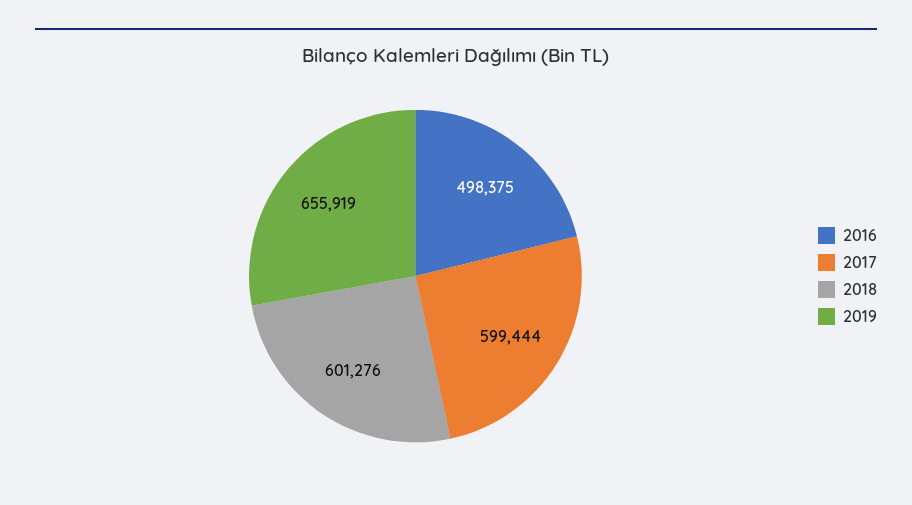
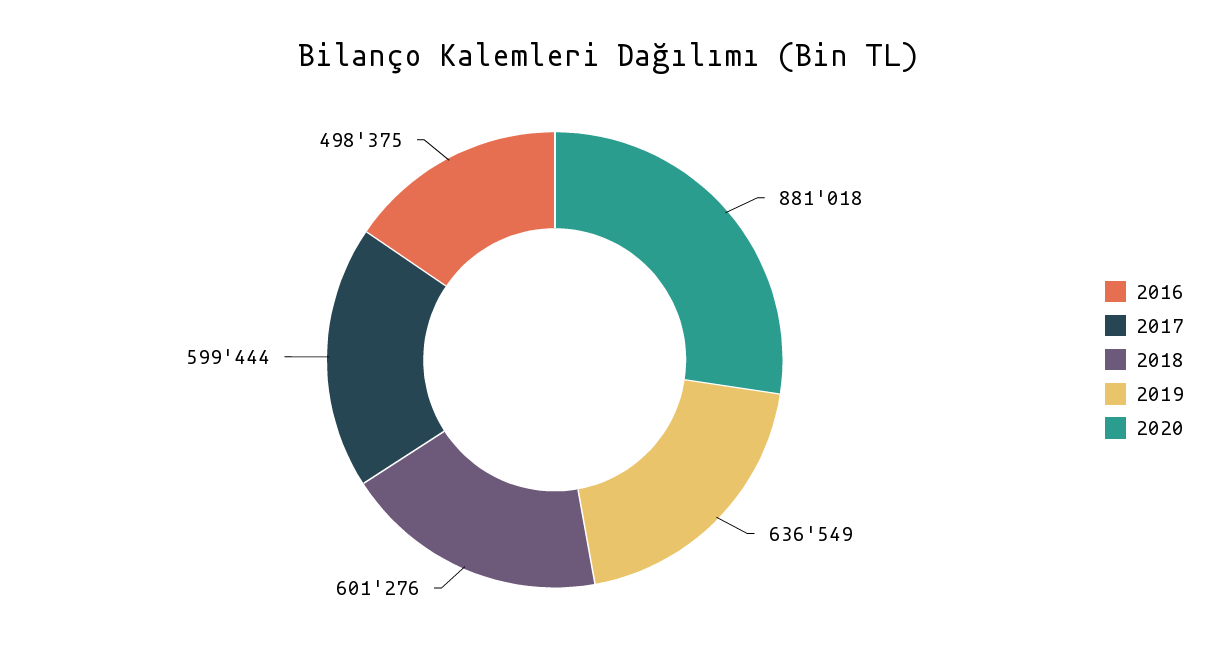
2019: 655919 -> 636549
2020: none -> 881018

